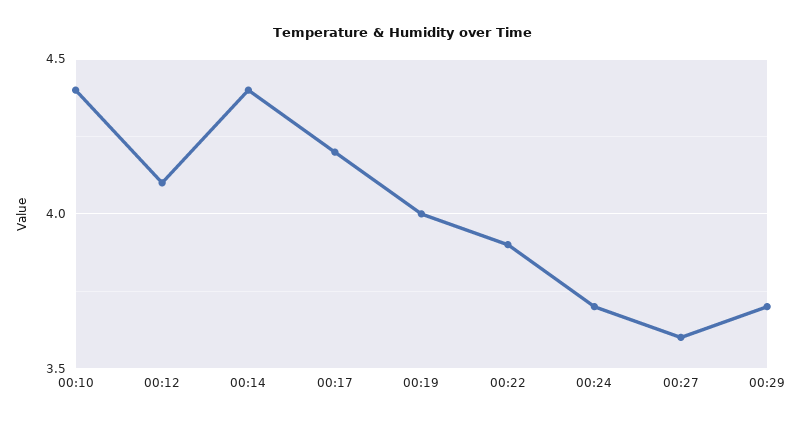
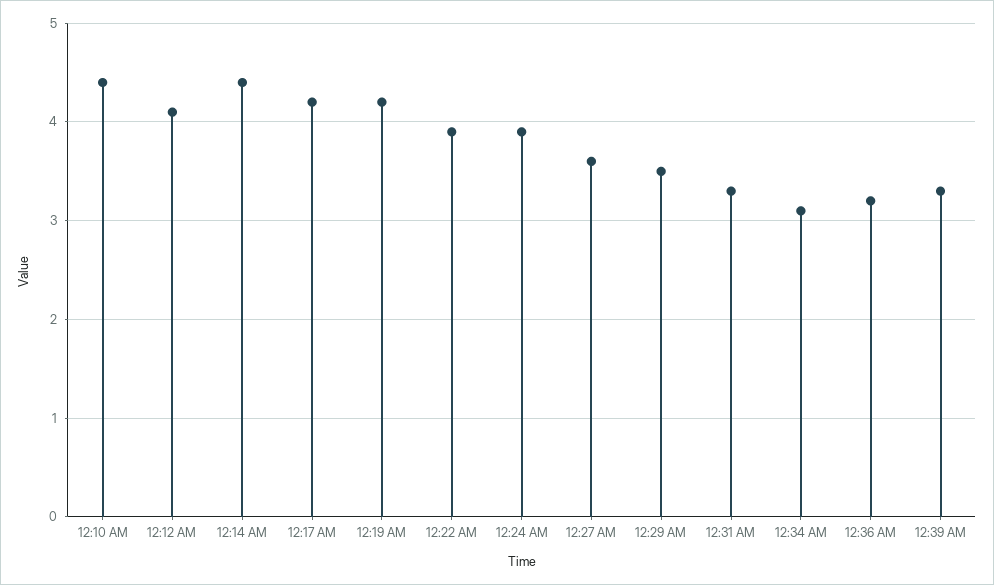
00:19: 4 -> 4.2
00:24: 3.7 -> 3.9
00:29: 3.7 -> 3.5
12:31 AM: none -> 3.3
12:34 AM: none -> 3.1
12:36 AM: none -> 3.2
12:39 AM: none -> 3.3

